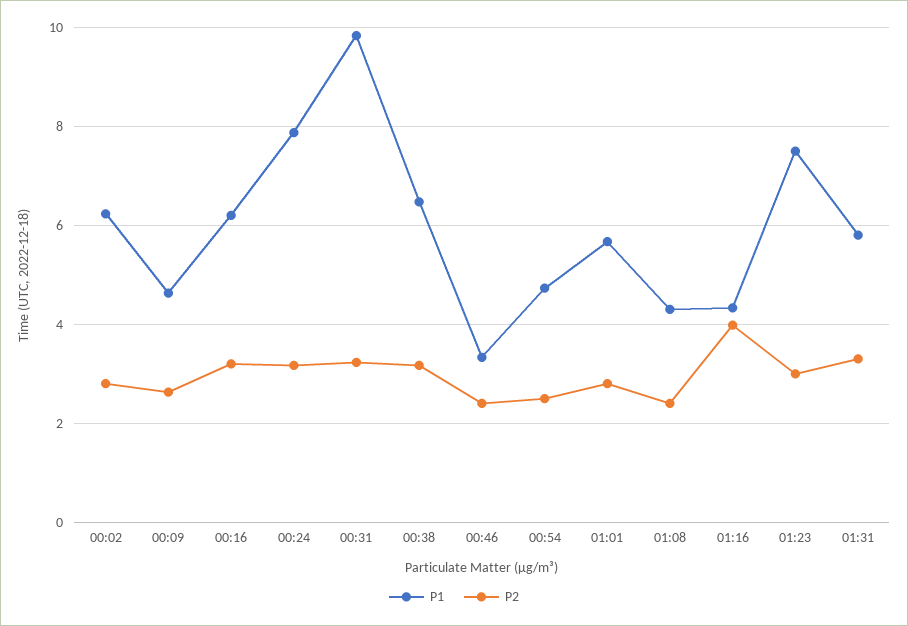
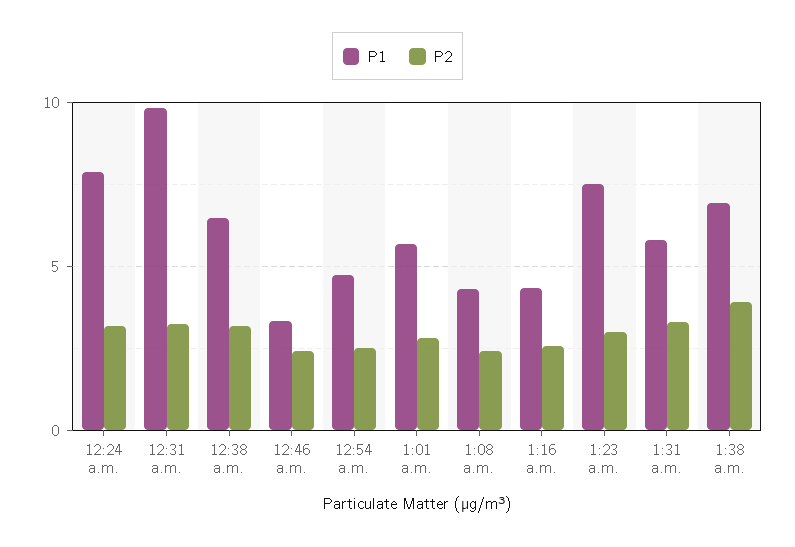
P1, 00:02: 6.2 -> none
P2, 00:02: 2.8 -> none
P1, 00:09: 4.6 -> none
P2, 00:09: 2.6 -> none
P1, 00:16: 6.2 -> none
P2, 00:16: 3.2 -> none
P2, 01:16: 4 -> 2.5
P1, 1:38 a.m.: none -> 7
P2, 1:38 a.m.: none -> 4

